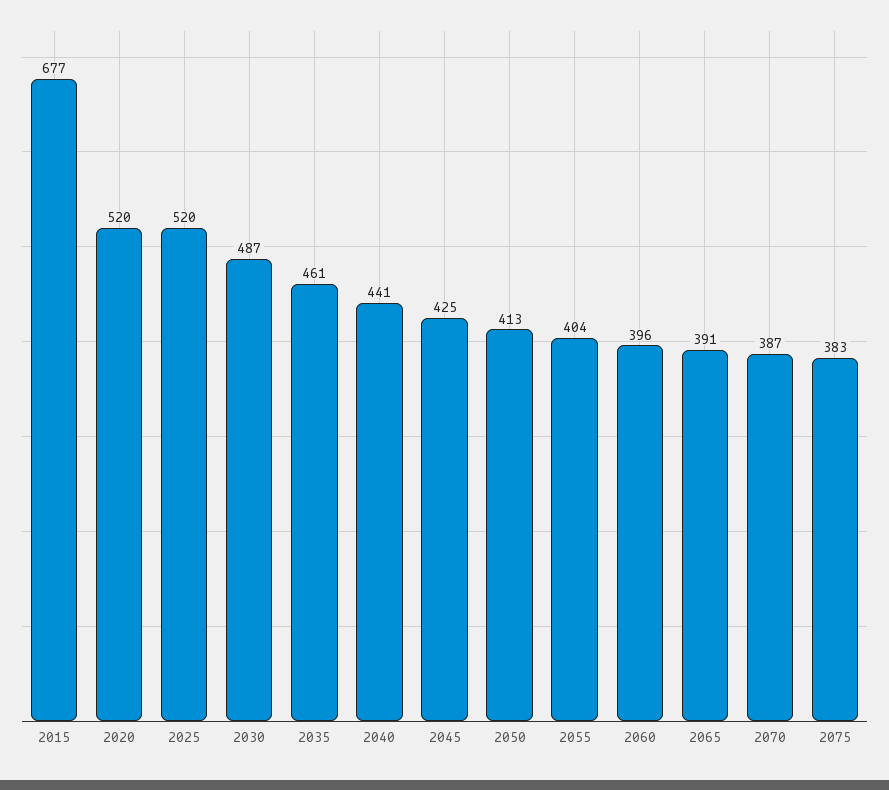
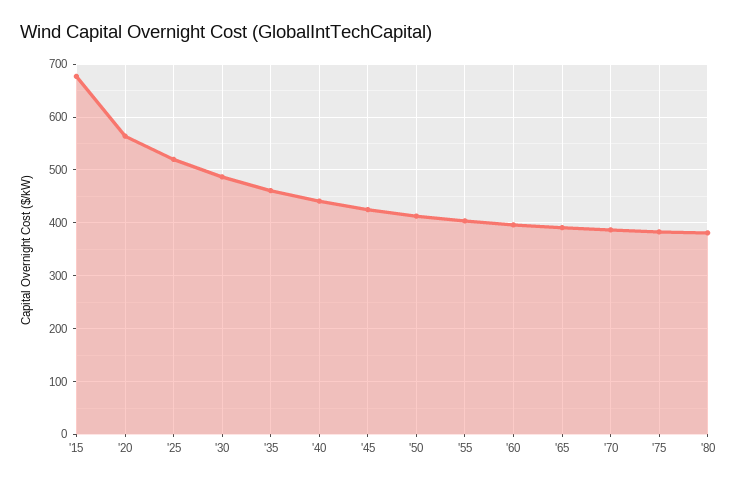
2020: 520 -> 560
'80: none -> 380

